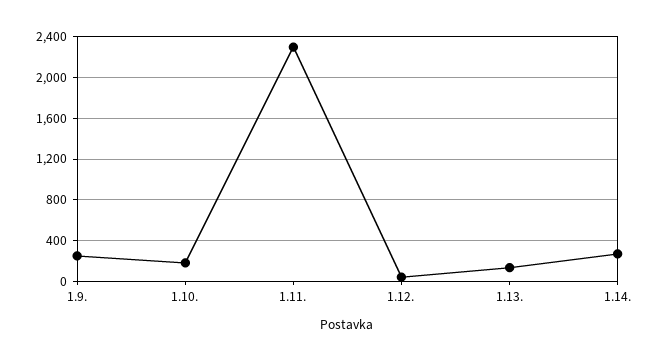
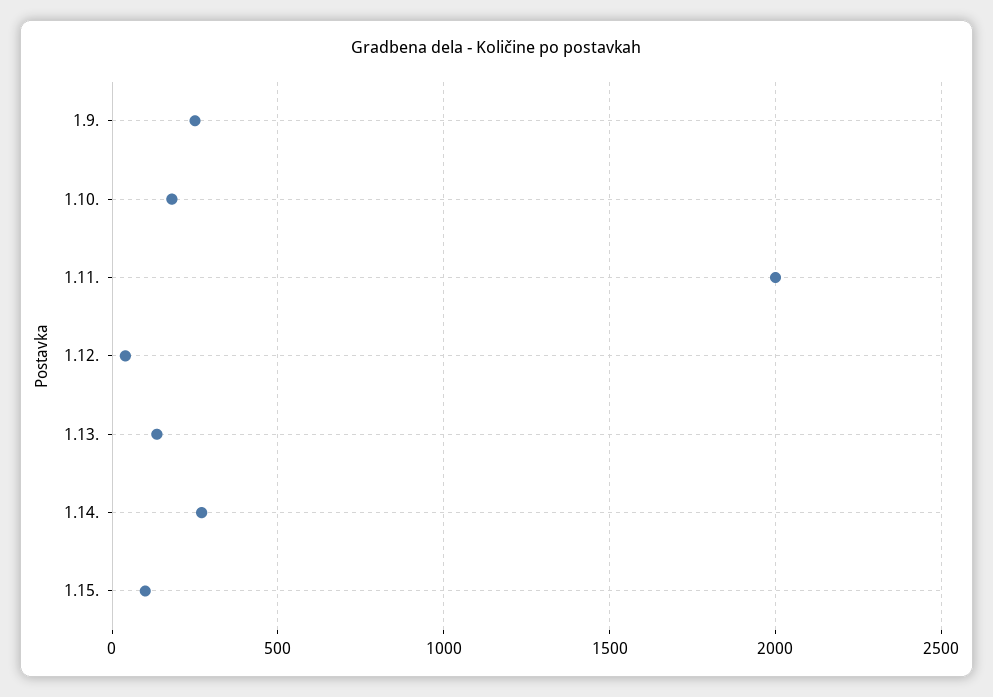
1.11.: 2300 -> 2000
1.15.: none -> 100

